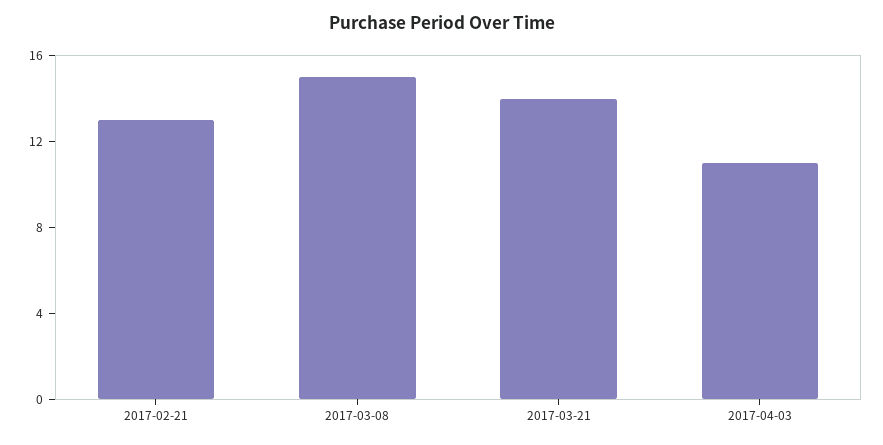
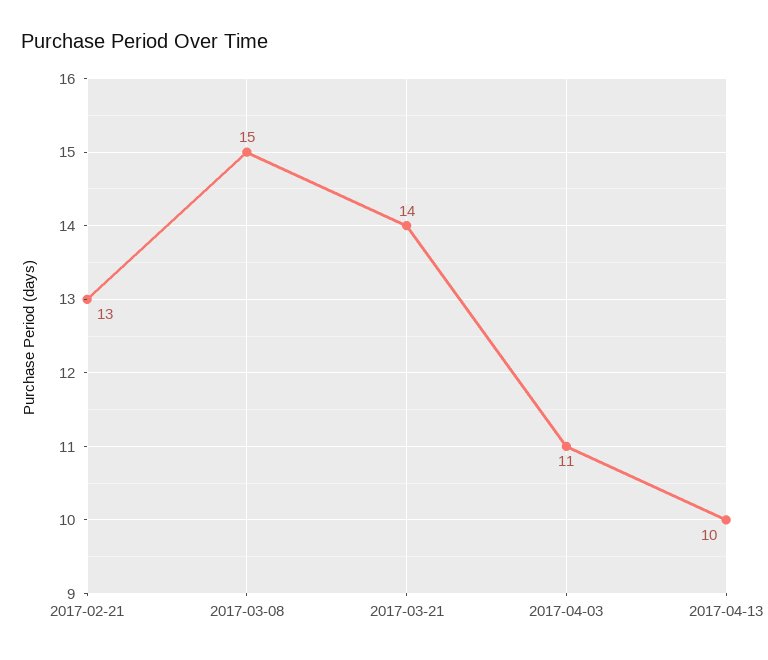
2017-04-13: none -> 10

